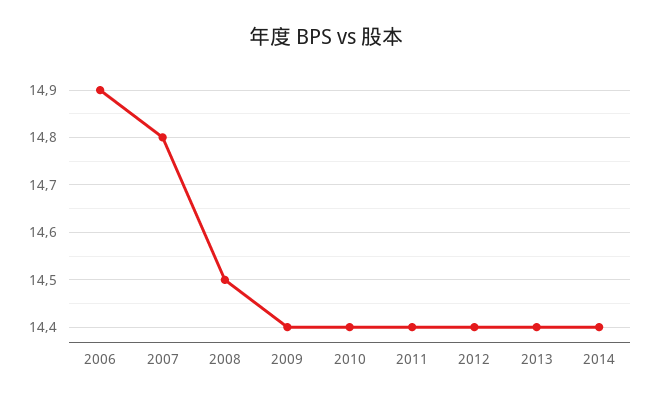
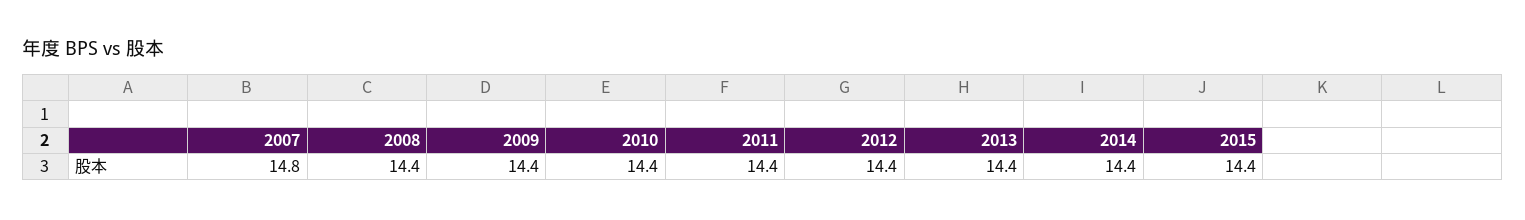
2006: 14.9 -> none
2008: 14.5 -> 14.4
2015: none -> 14.4

